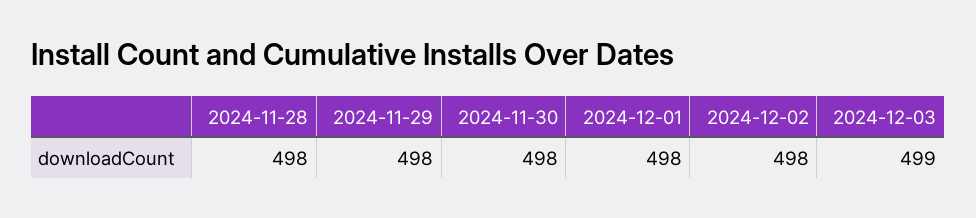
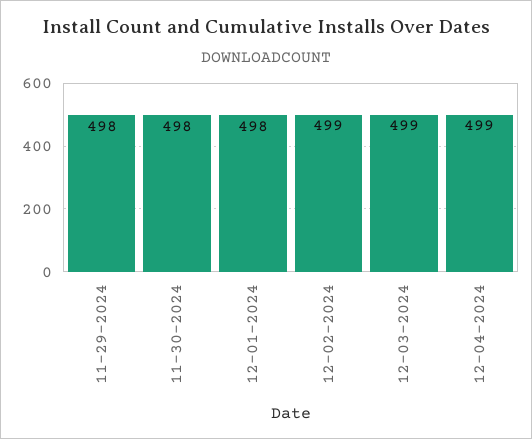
2024-11-28: 498 -> none
2024-12-02: 498 -> 499
12-04-2024: none -> 499

